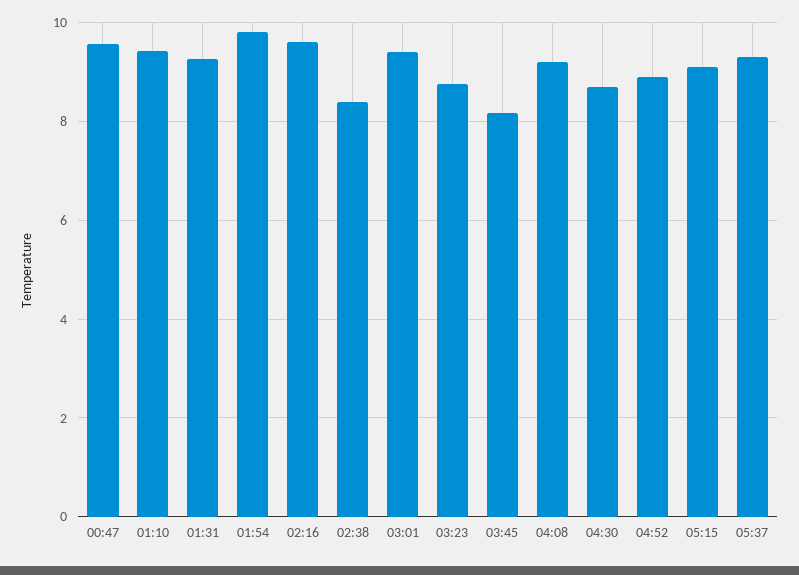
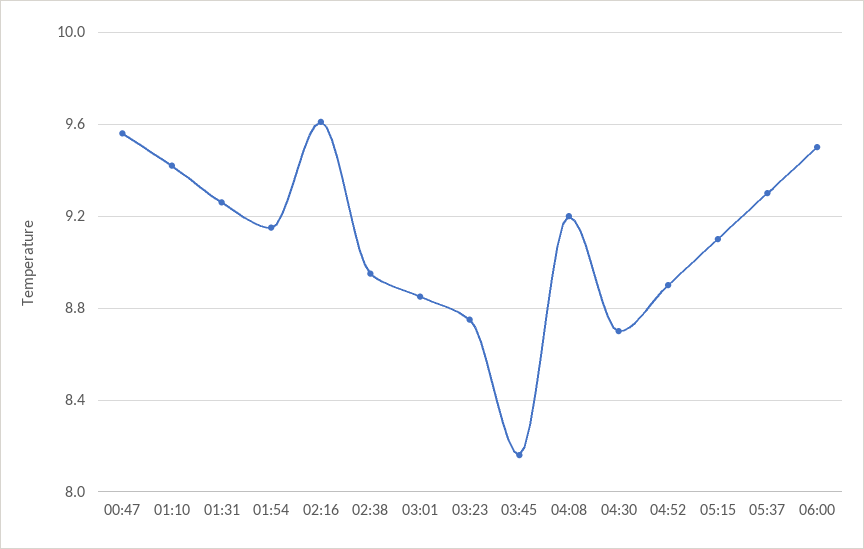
01:54: 9.8 -> 9.15
02:38: 8.4 -> 8.95
03:01: 9.4 -> 8.85
06:00: none -> 9.5

